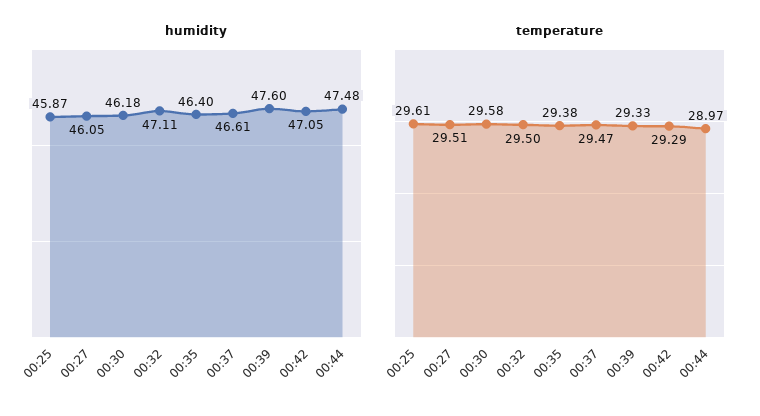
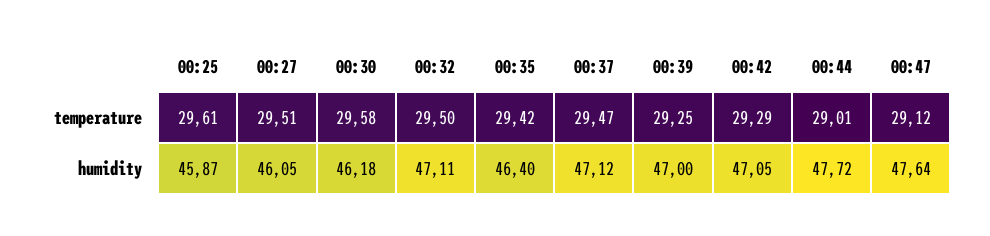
humidity, 00:37: 46.61 -> 47.12
humidity, 00:39: 47.6 -> 47
humidity, 00:44: 47.48 -> 47.72
temperature, 00:35: 29.38 -> 29.42
temperature, 00:39: 29.33 -> 29.25
temperature, 00:44: 28.97 -> 29.01
temperature, 00:47: none -> 29.12
humidity, 00:47: none -> 47.64

